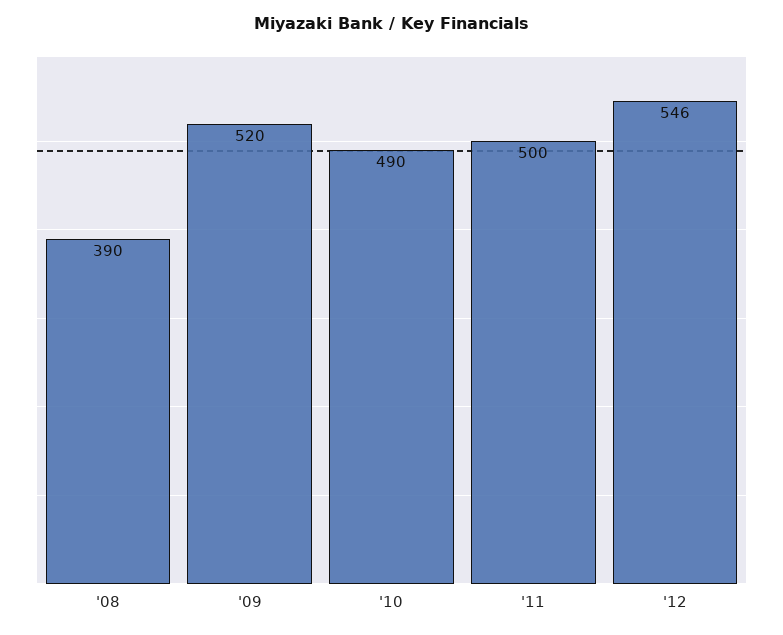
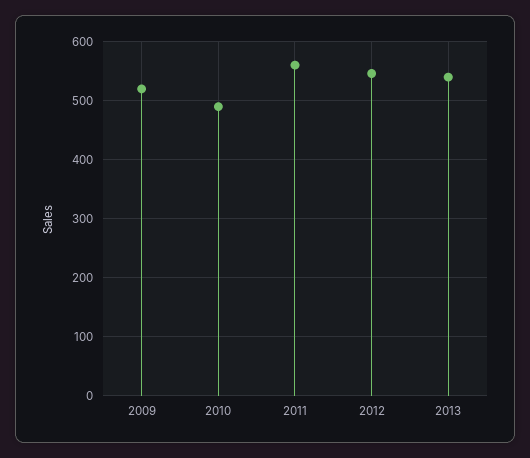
'08: 390 -> none
'11: 500 -> 560
2013: none -> 540

